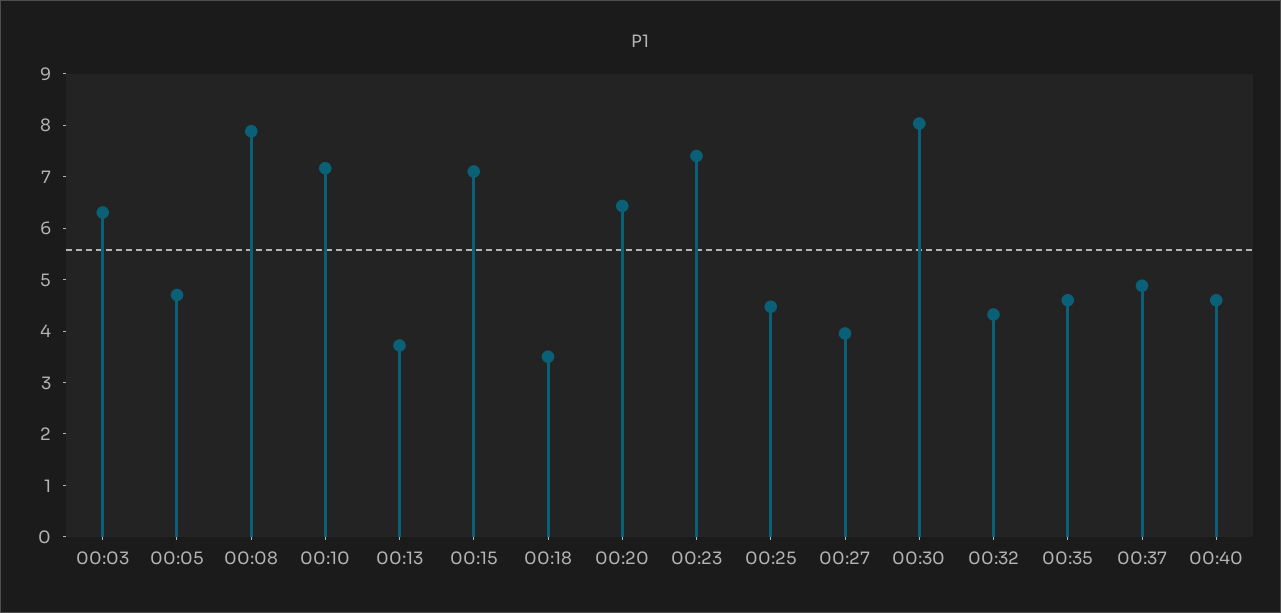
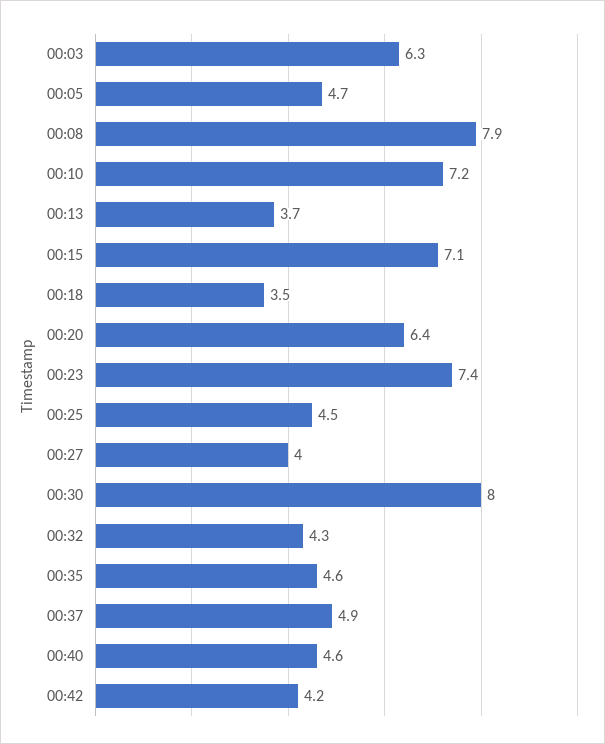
00:42: none -> 4.2

